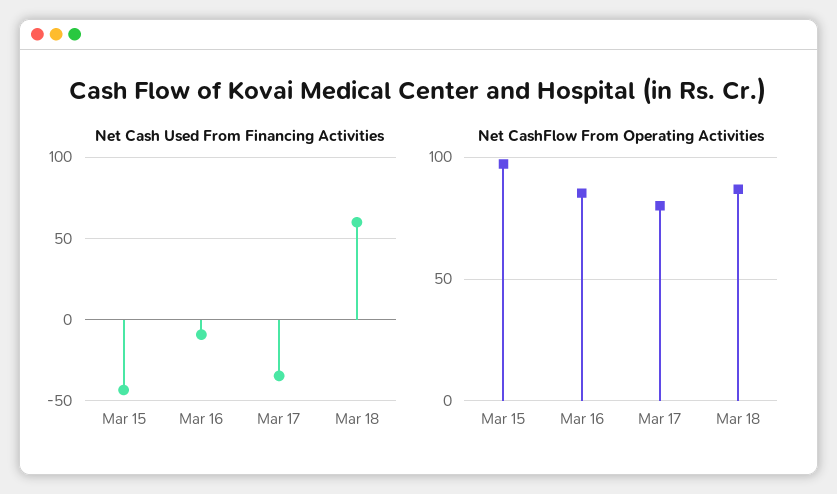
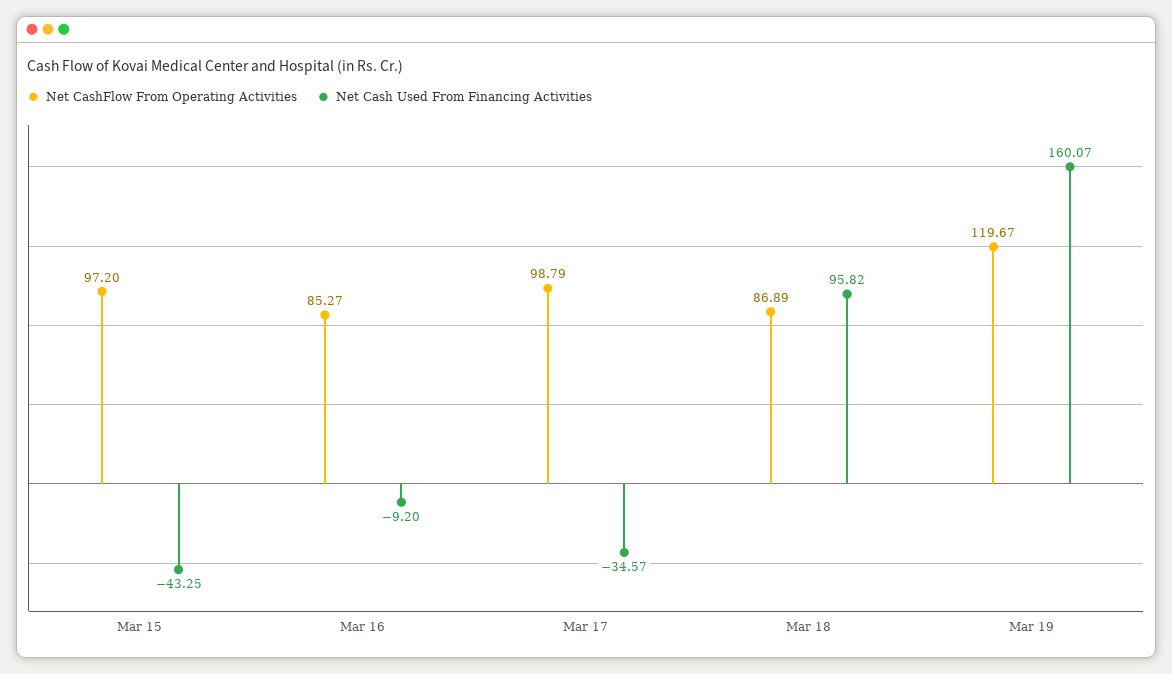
Net Cash Used From Financing Activities, Mar 18: 60 -> 95.82
Net CashFlow From Operating Activities, Mar 17: 80 -> 98.79
Net CashFlow From Operating Activities, Mar 19: none -> 119.67
Net Cash Used From Financing Activities, Mar 19: none -> 160.07

